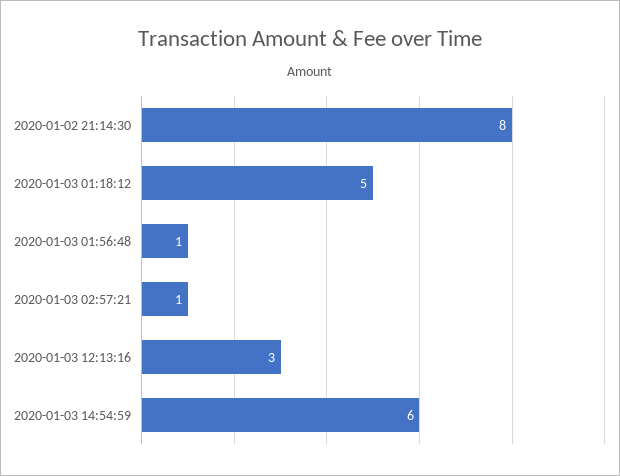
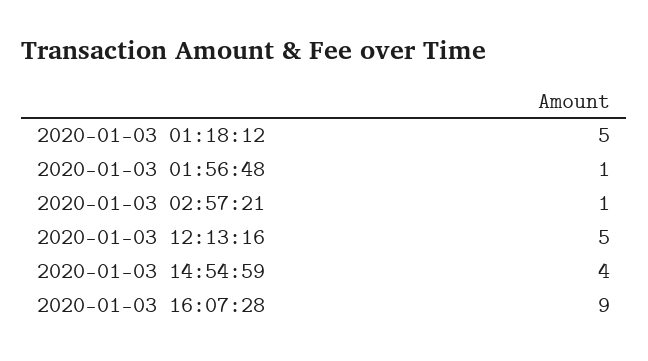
2020-01-02 21:14:30: 8 -> none
2020-01-03 12:13:16: 3 -> 5
2020-01-03 14:54:59: 6 -> 4
2020-01-03 16:07:28: none -> 9

